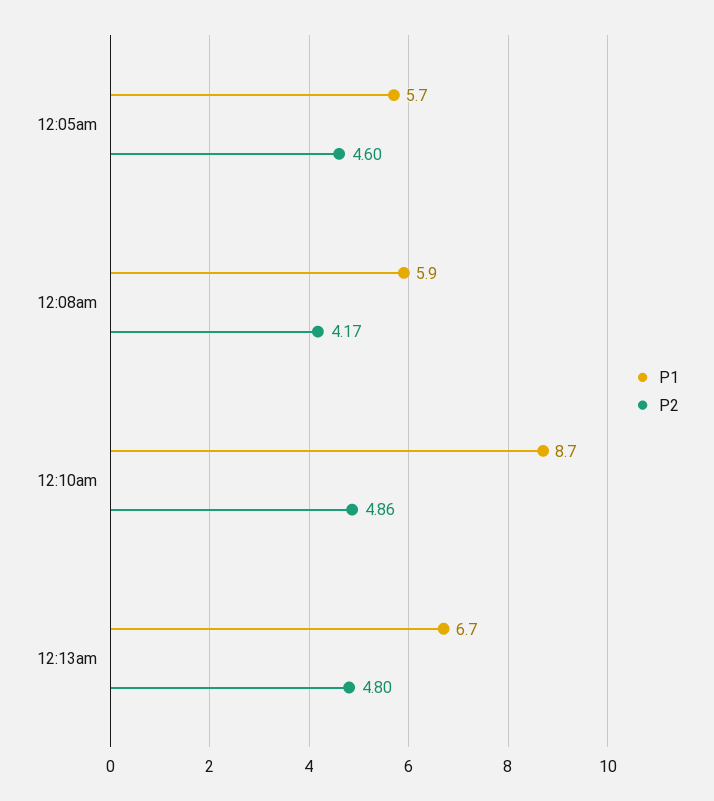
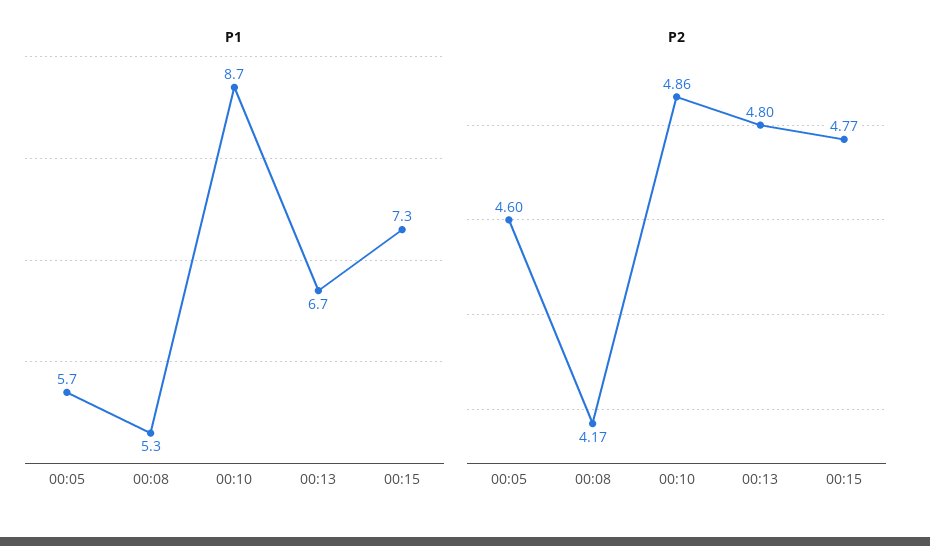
P1, 12:08am: 5.9 -> 5.3
P1, 00:15: none -> 7.3
P2, 00:15: none -> 4.77

